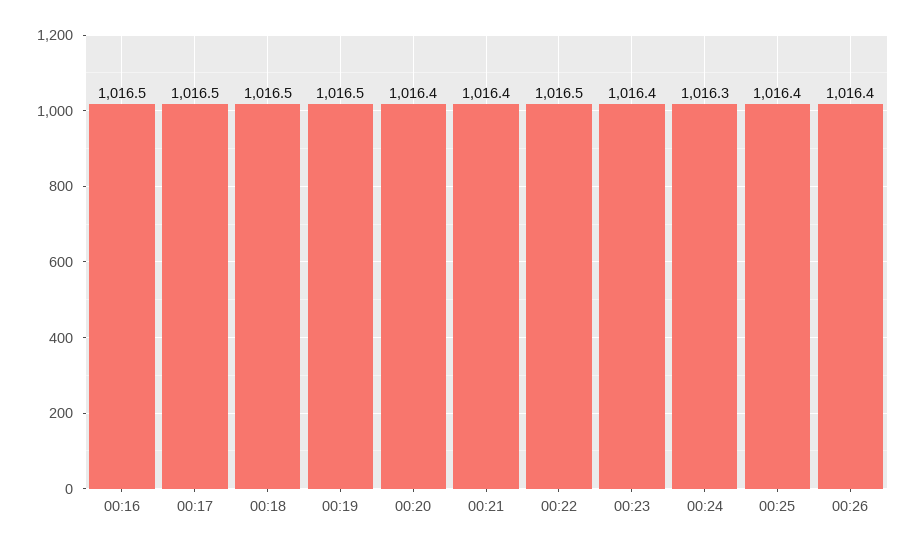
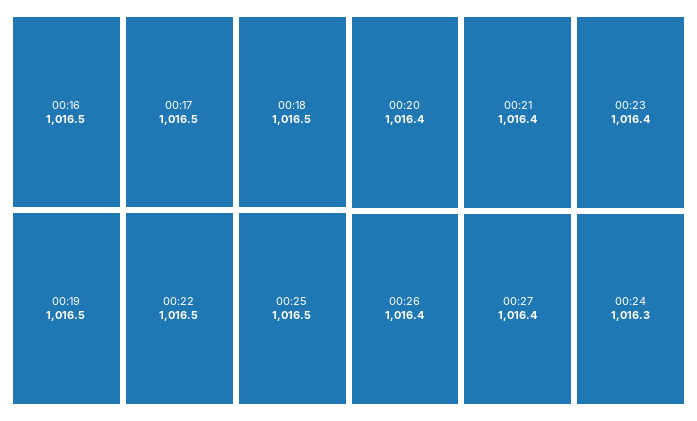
00:25: 1016.4 -> 1016.5
00:27: none -> 1016.4

